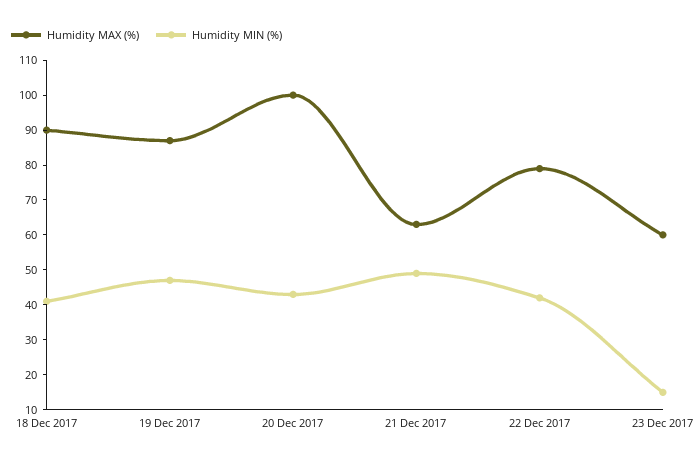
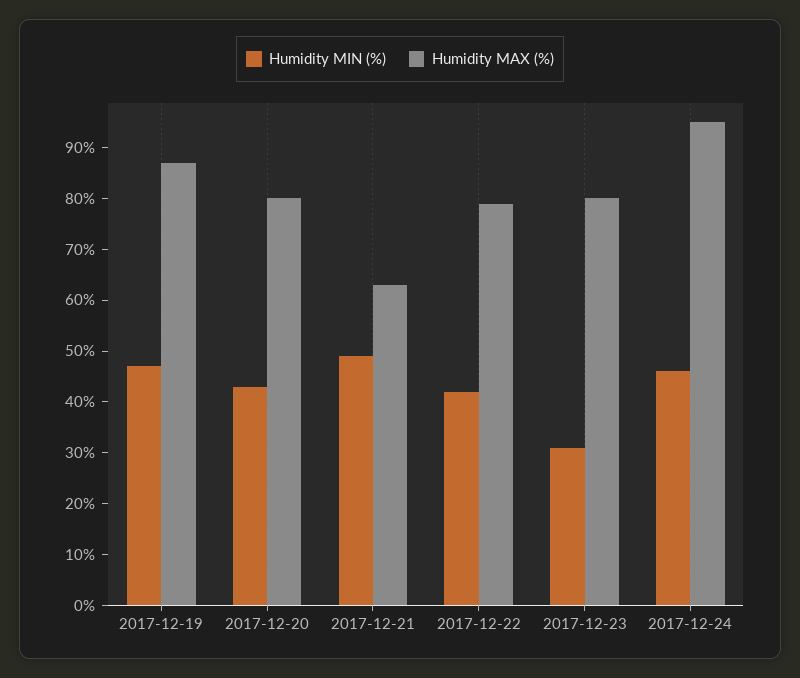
Humidity MAX (%), 18 Dec 2017: 90 -> none
Humidity MIN (%), 18 Dec 2017: 40 -> none
Humidity MAX (%), 20 Dec 2017: 100 -> 80
Humidity MAX (%), 23 Dec 2017: 60 -> 80
Humidity MIN (%), 23 Dec 2017: 15 -> 30
Humidity MIN (%), 2017-12-24: none -> 45
Humidity MAX (%), 2017-12-24: none -> 95

